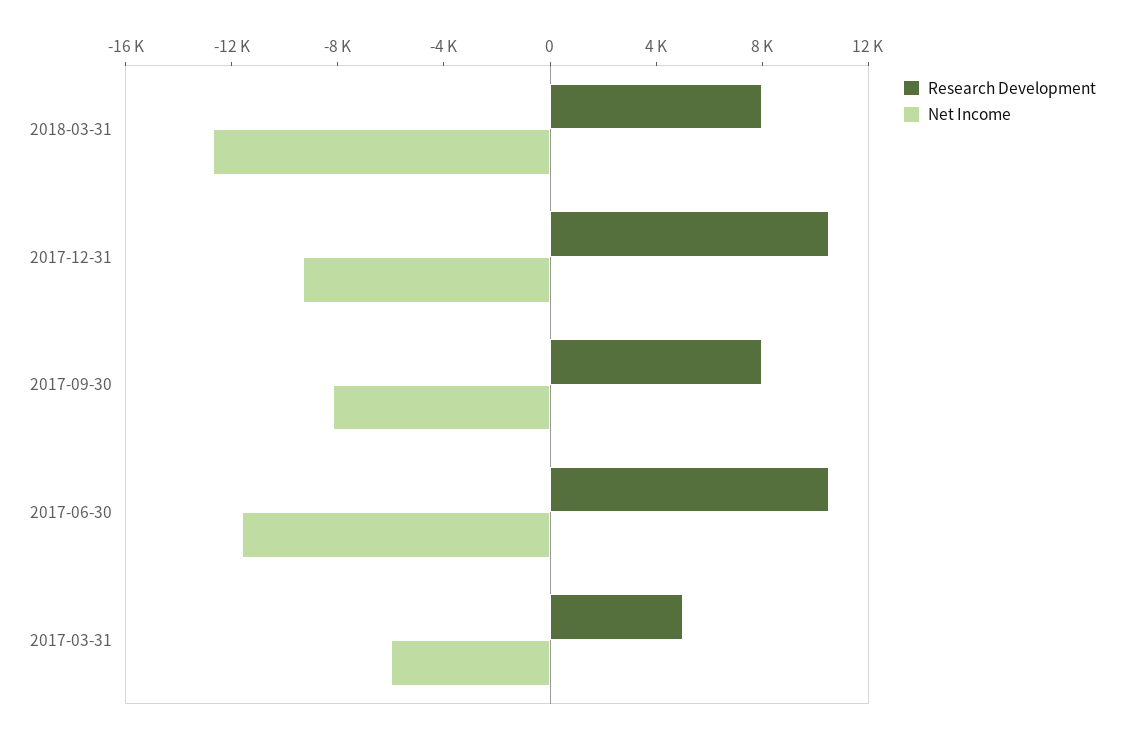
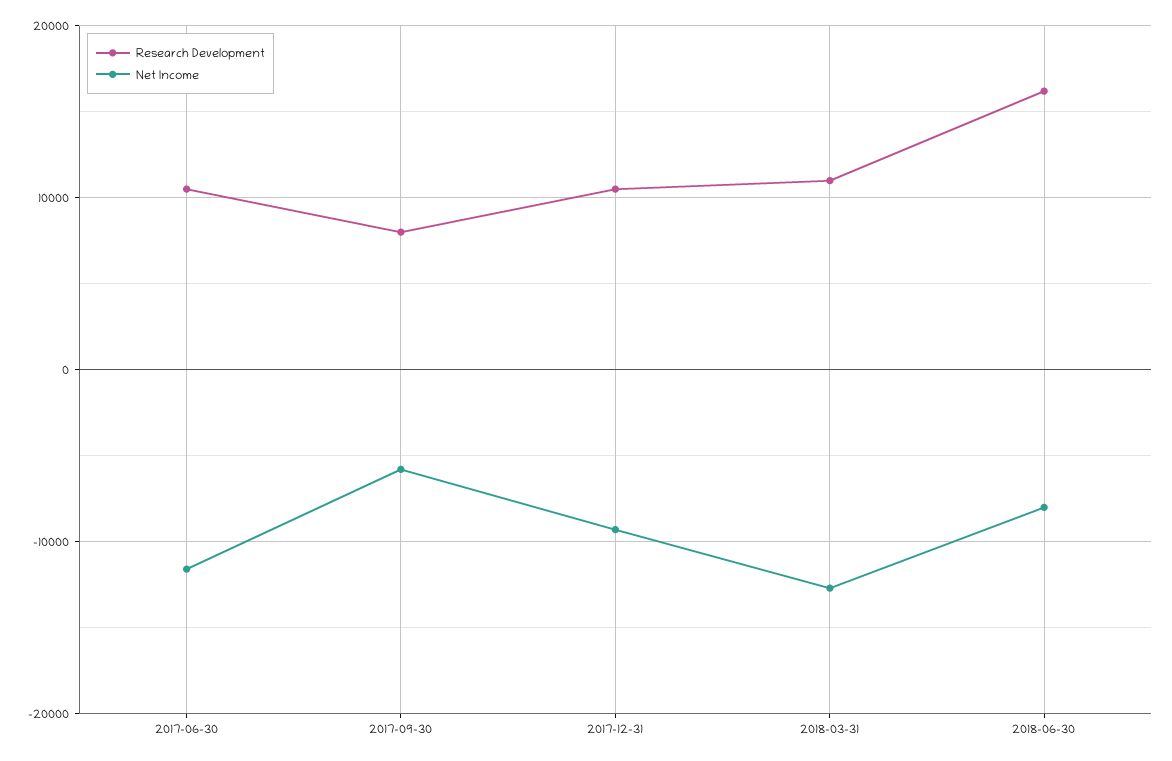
Research Development, 2018-03-31: 8000 -> 11000
Net Income, 2017-09-30: -8000 -> -6000
Research Development, 2017-03-31: 5000 -> none
Net Income, 2017-03-31: -6000 -> none
Research Development, 2018-06-30: none -> 16000
Net Income, 2018-06-30: none -> -8000

